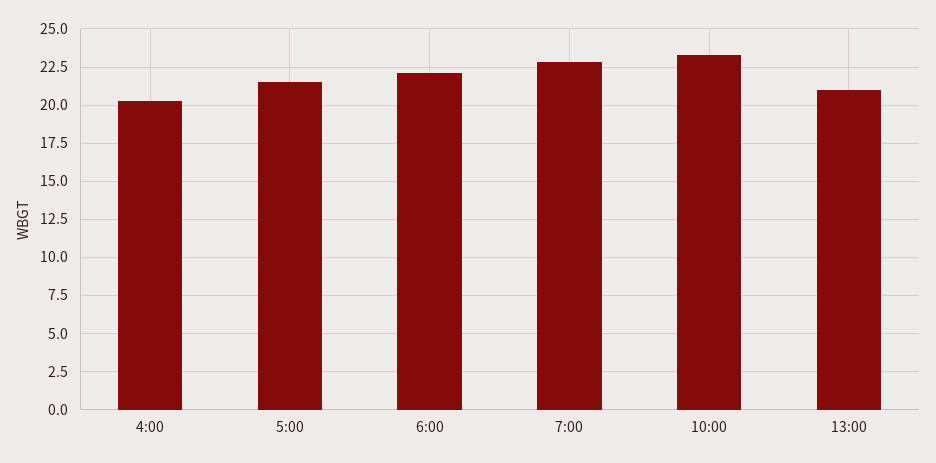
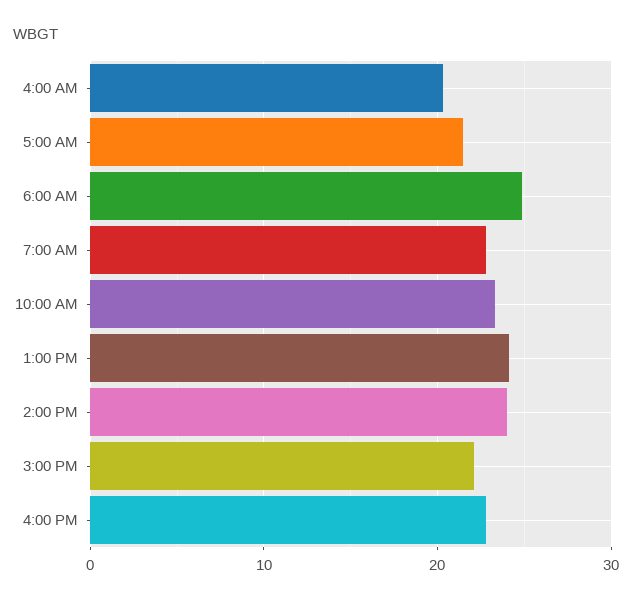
6:00: 22 -> 25
13:00: 21 -> 24
2:00 PM: none -> 24
3:00 PM: none -> 22
4:00 PM: none -> 23

